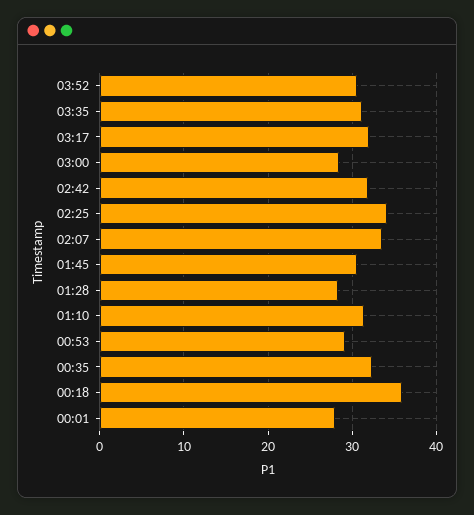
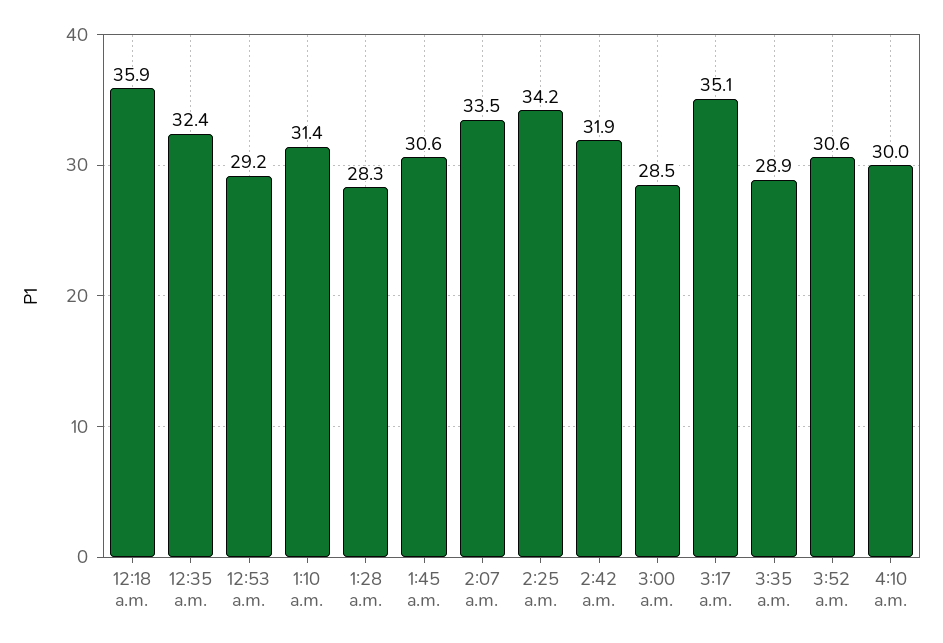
03:35: 31 -> 28.9
03:17: 32 -> 35.1
00:01: 28 -> none
4:10 a.m.: none -> 30

